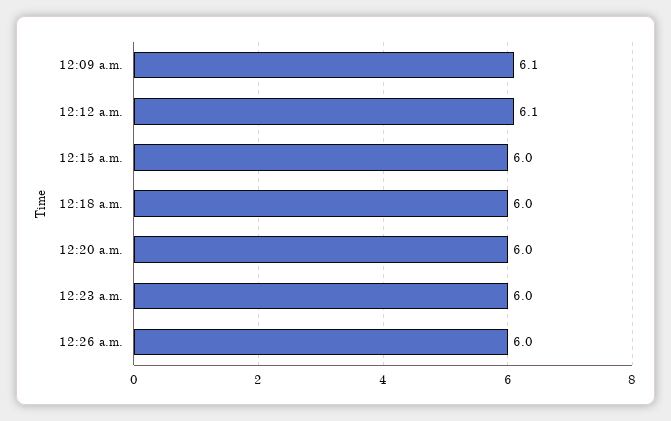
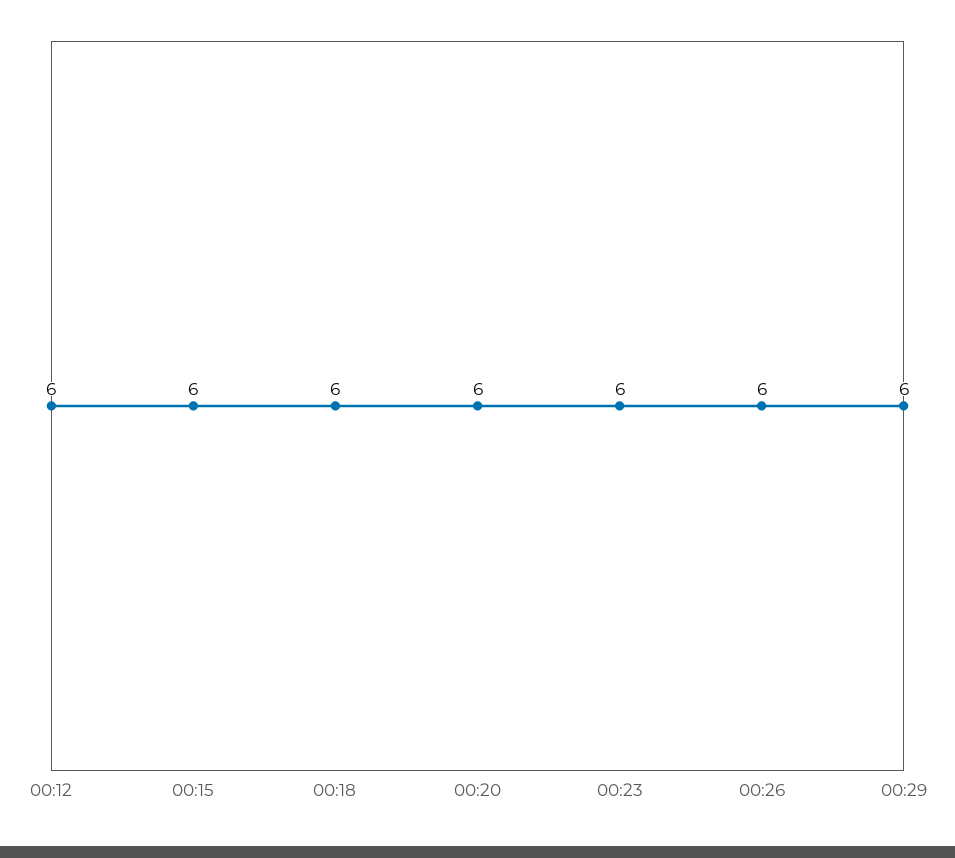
12:09 a.m.: 6.1 -> none
12:12 a.m.: 6.1 -> 6
00:29: none -> 6

